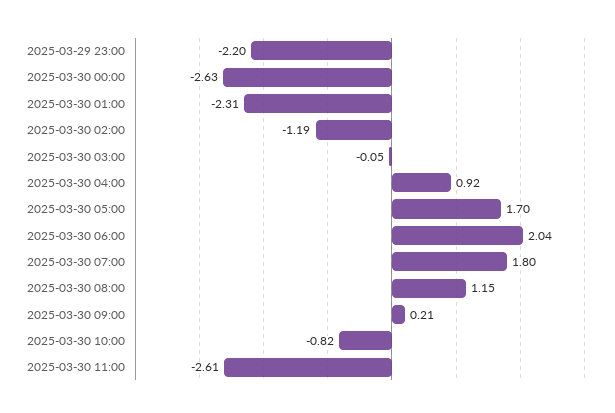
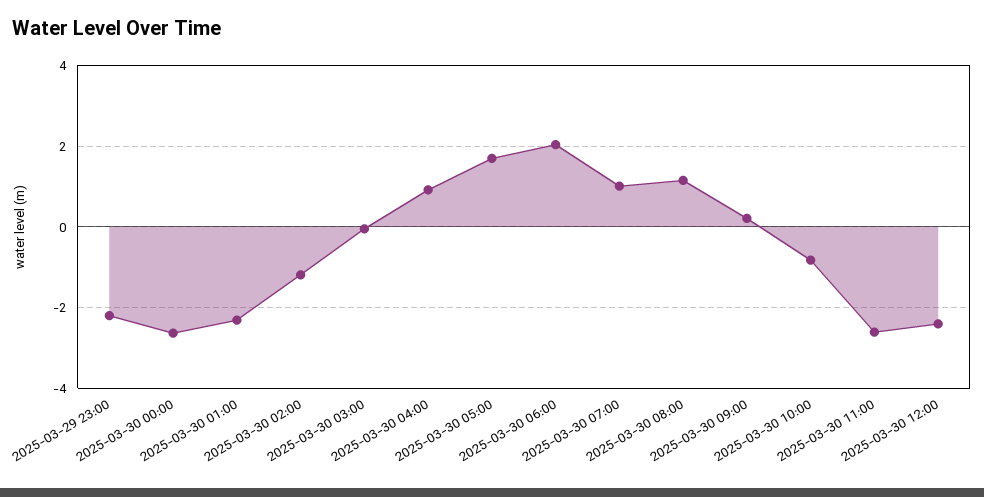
2025-03-30 07:00: 1.8 -> 1
2025-03-30 12:00: none -> -2.4

